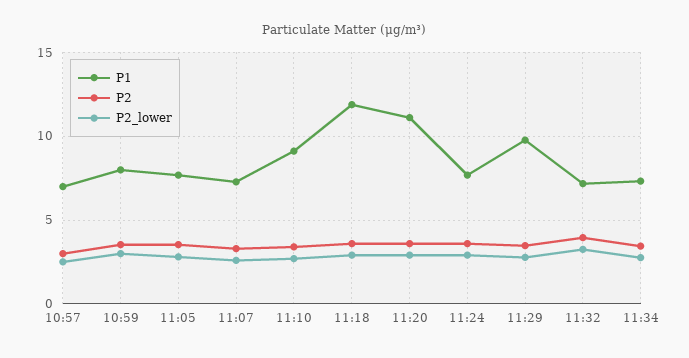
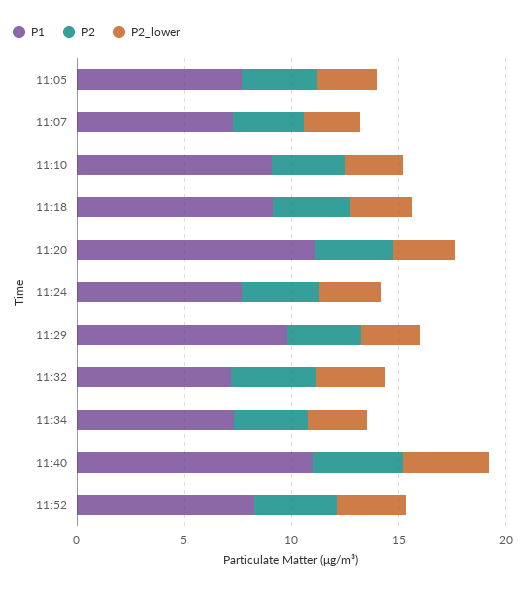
P1, 10:57: 7 -> none
P2, 10:57: 3 -> none
P2_lower, 10:57: 2.5 -> none
P1, 10:59: 8 -> none
P2, 10:59: 3.5 -> none
P2_lower, 10:59: 3 -> none
P1, 11:18: 12 -> 9
P1, 11:40: none -> 11
P2, 11:40: none -> 4
P2_lower, 11:40: none -> 4
P1, 11:52: none -> 8
P2, 11:52: none -> 4
P2_lower, 11:52: none -> 3

